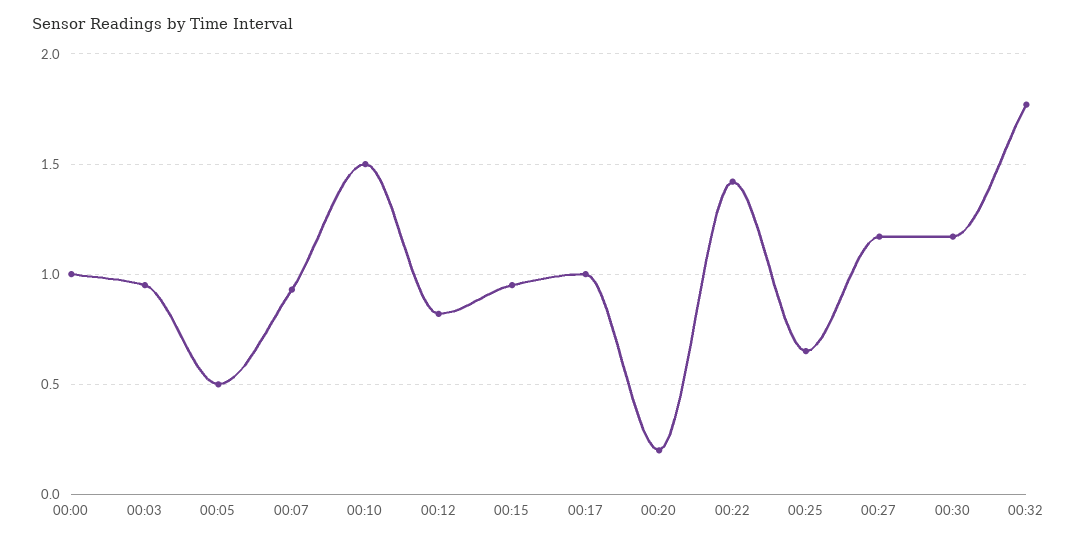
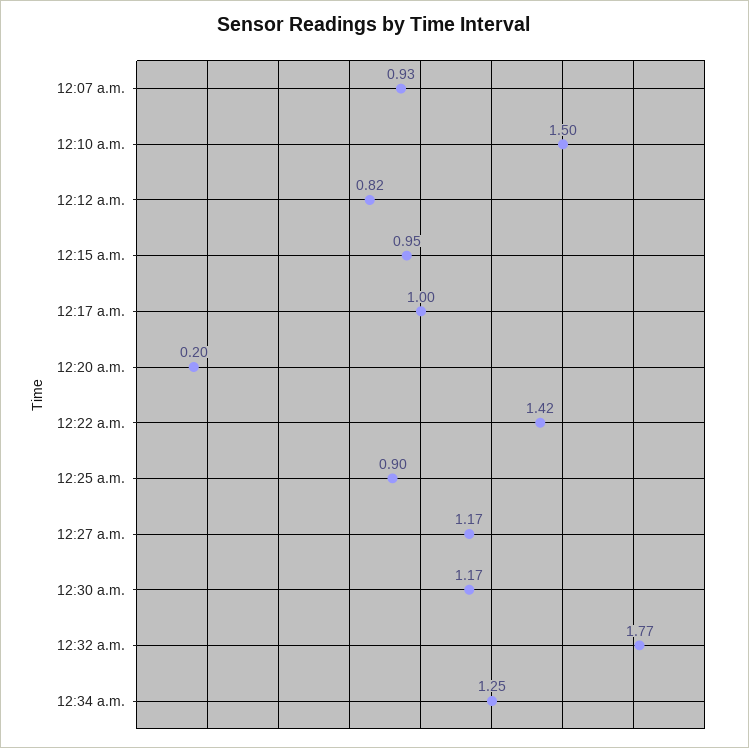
00:00: 1 -> none
00:03: 0.95 -> none
00:05: 0.5 -> none
00:25: 0.65 -> 0.9
12:34 a.m.: none -> 1.25

